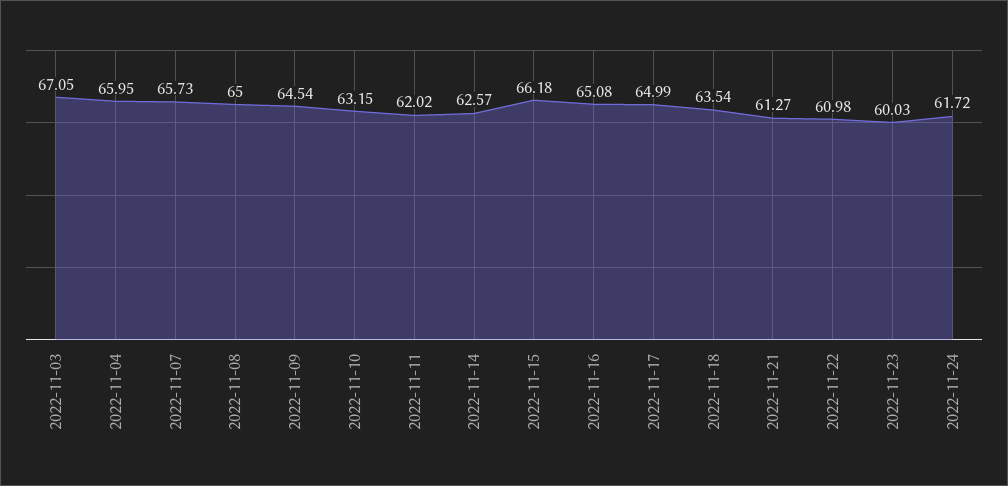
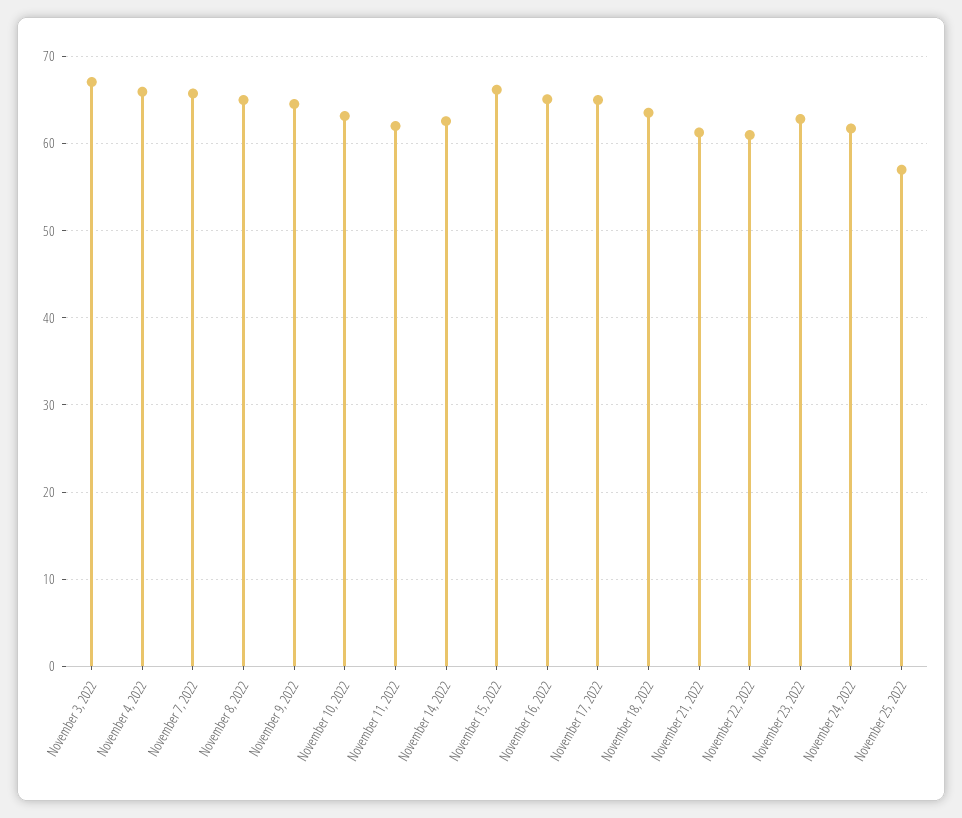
2022-11-23: 60.03 -> 63
November 25, 2022: none -> 57

